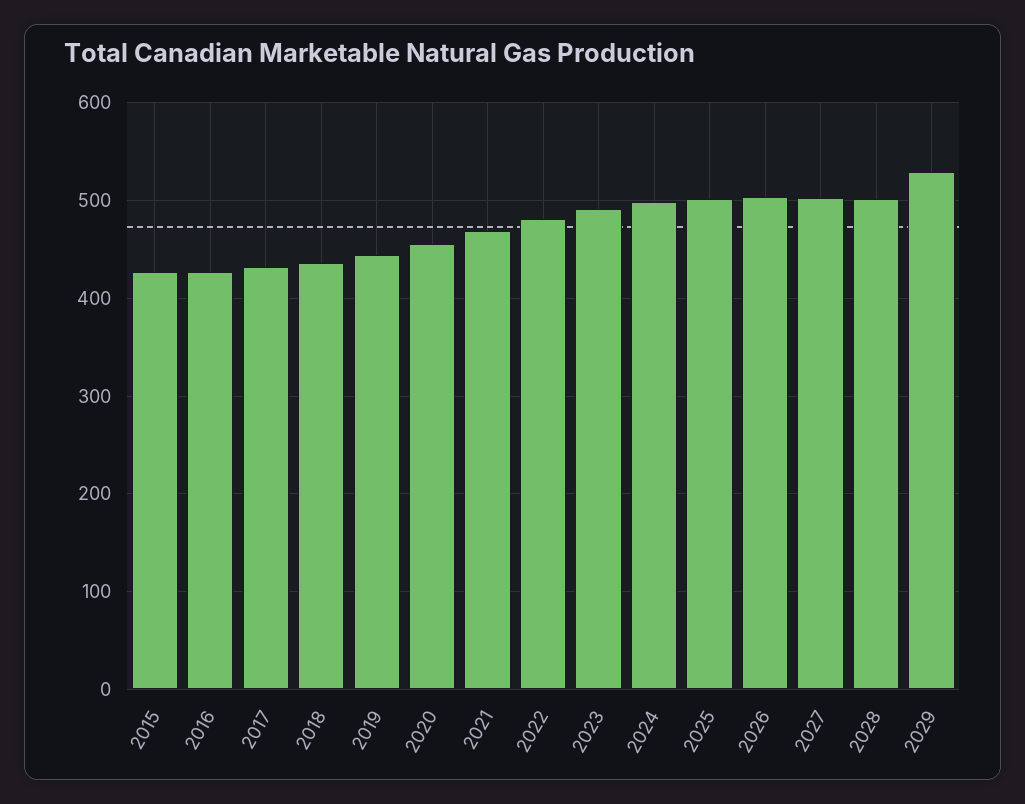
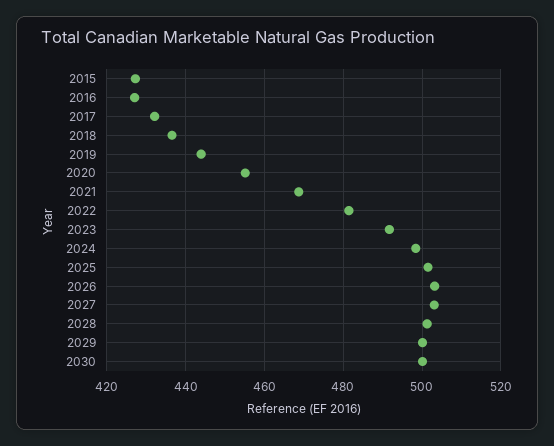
2029: 530 -> 500
2030: none -> 500

